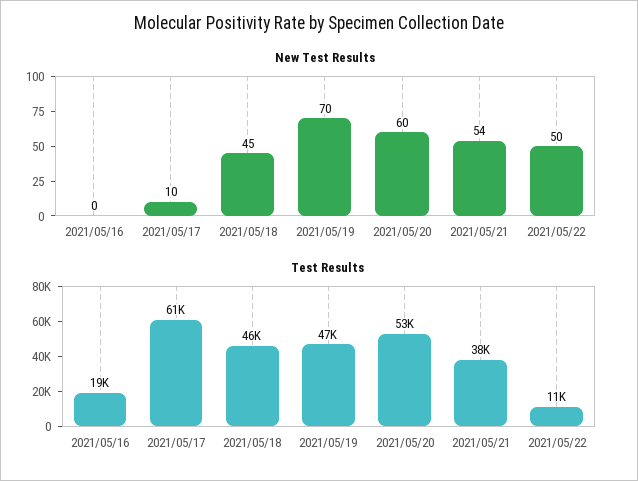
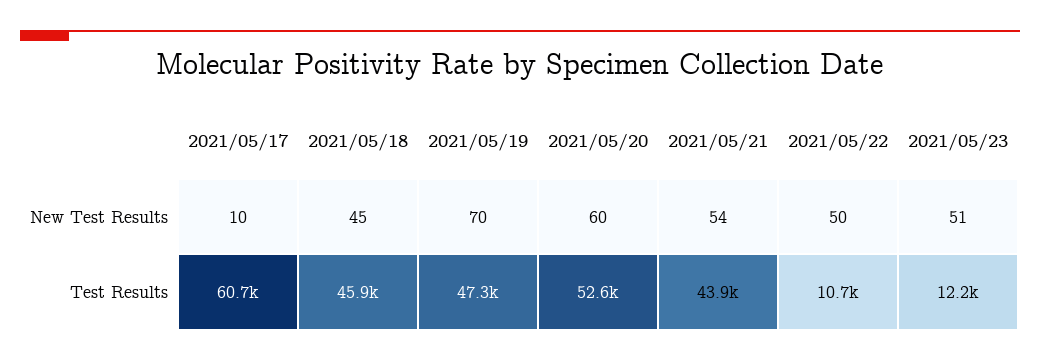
New Test Results, 2021/05/16: 0 -> none
Test Results, 2021/05/16: 19000 -> none
Test Results, 2021/05/21: 38000 -> 43900
New Test Results, 2021/05/23: none -> 51
Test Results, 2021/05/23: none -> 12200

